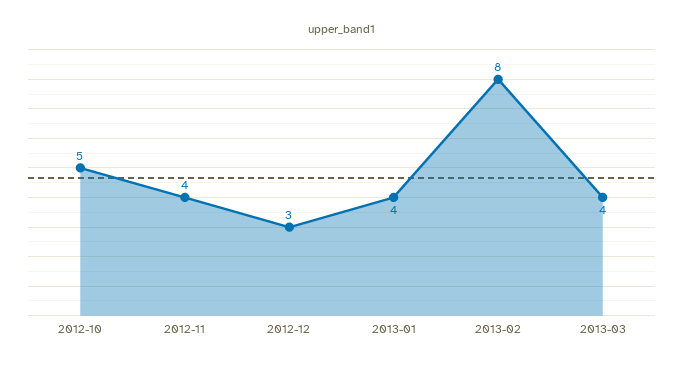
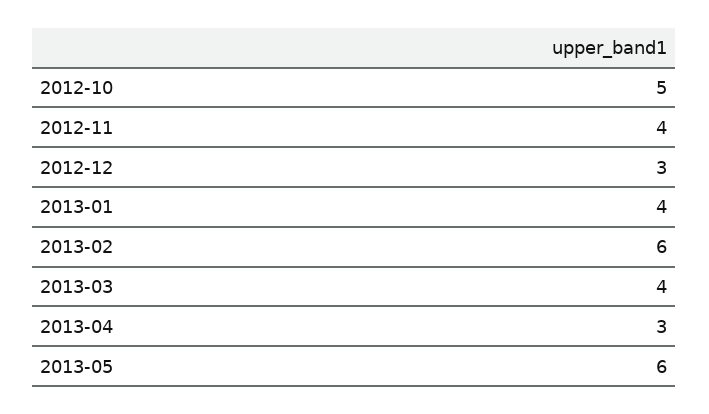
2013-02: 8 -> 6
2013-04: none -> 3
2013-05: none -> 6

